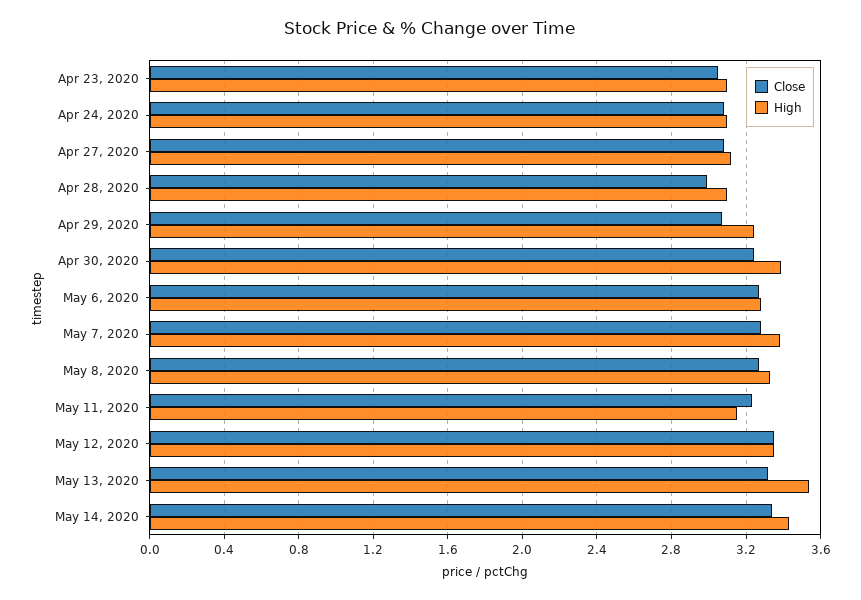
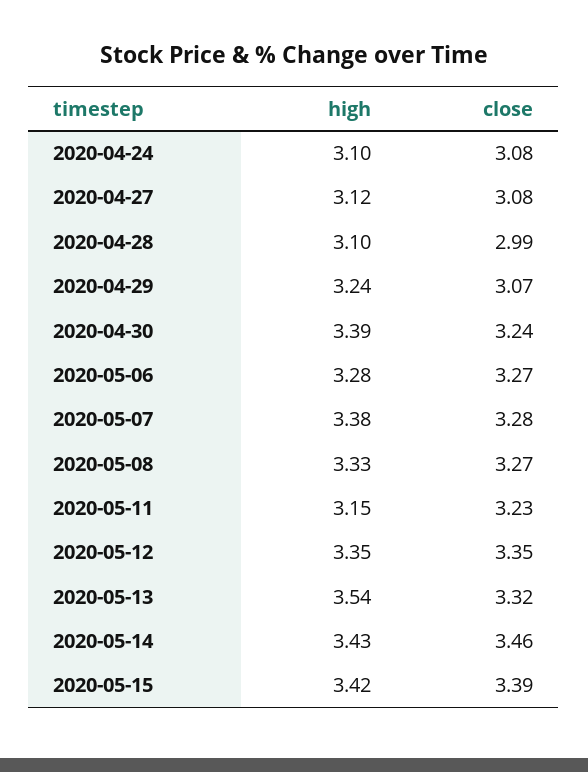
Close, Apr 23, 2020: 3.05 -> none
High, Apr 23, 2020: 3.1 -> none
Close, May 14, 2020: 3.35 -> 3.46
High, 2020-05-15: none -> 3.42
Close, 2020-05-15: none -> 3.39

